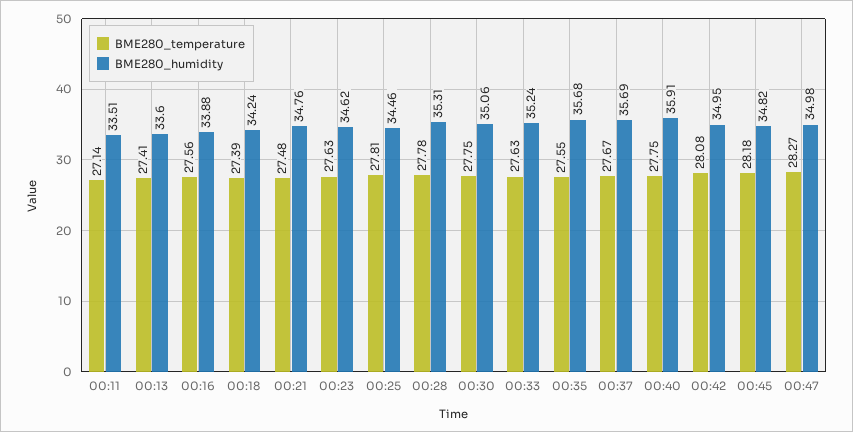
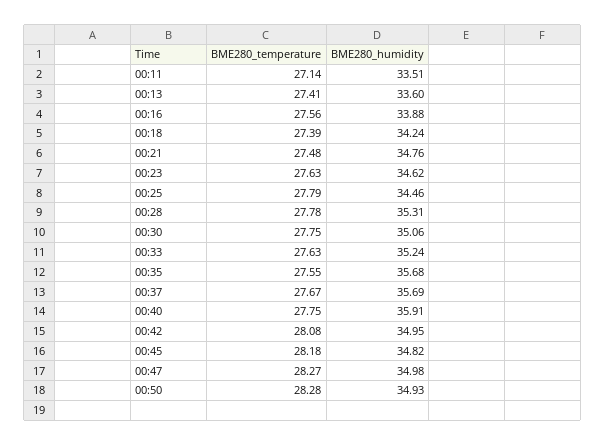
BME280_temperature, 00:25: 27.81 -> 27.79
BME280_temperature, 00:50: none -> 28.28
BME280_humidity, 00:50: none -> 34.93

